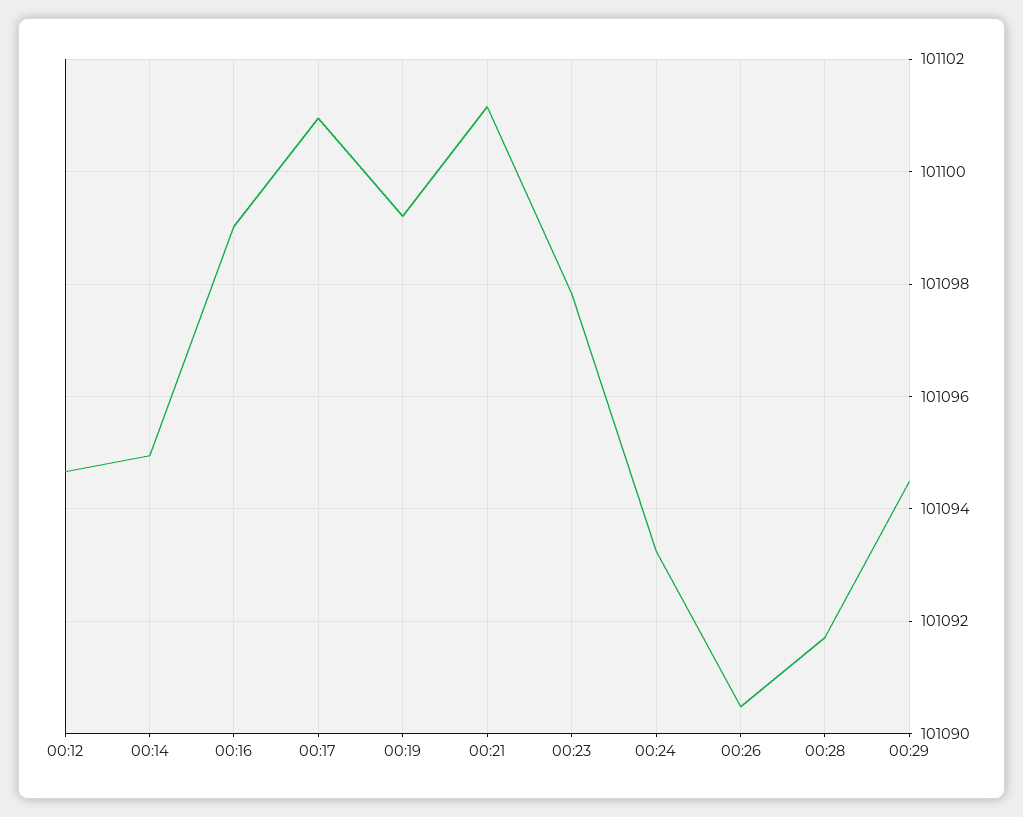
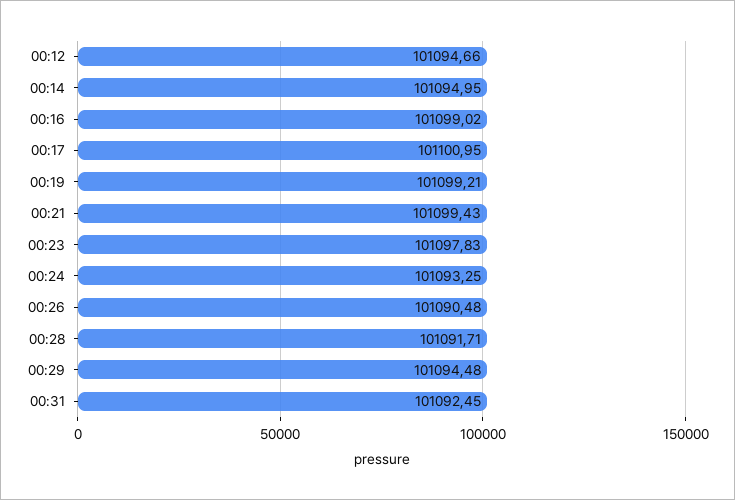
00:21: 101101.2 -> 101099.43
00:31: none -> 101092.45

